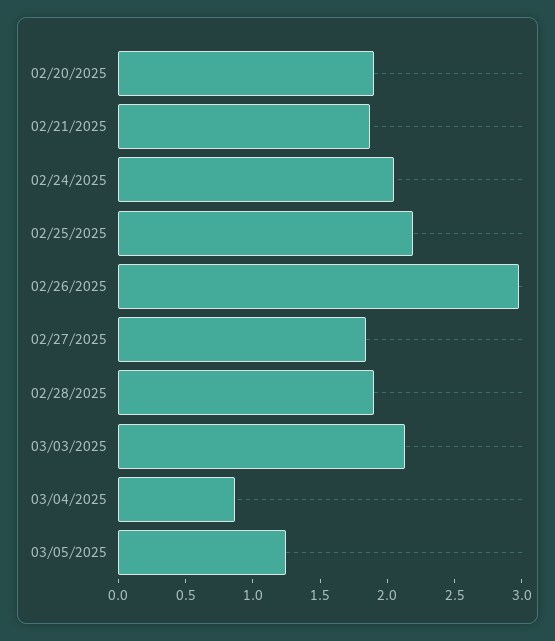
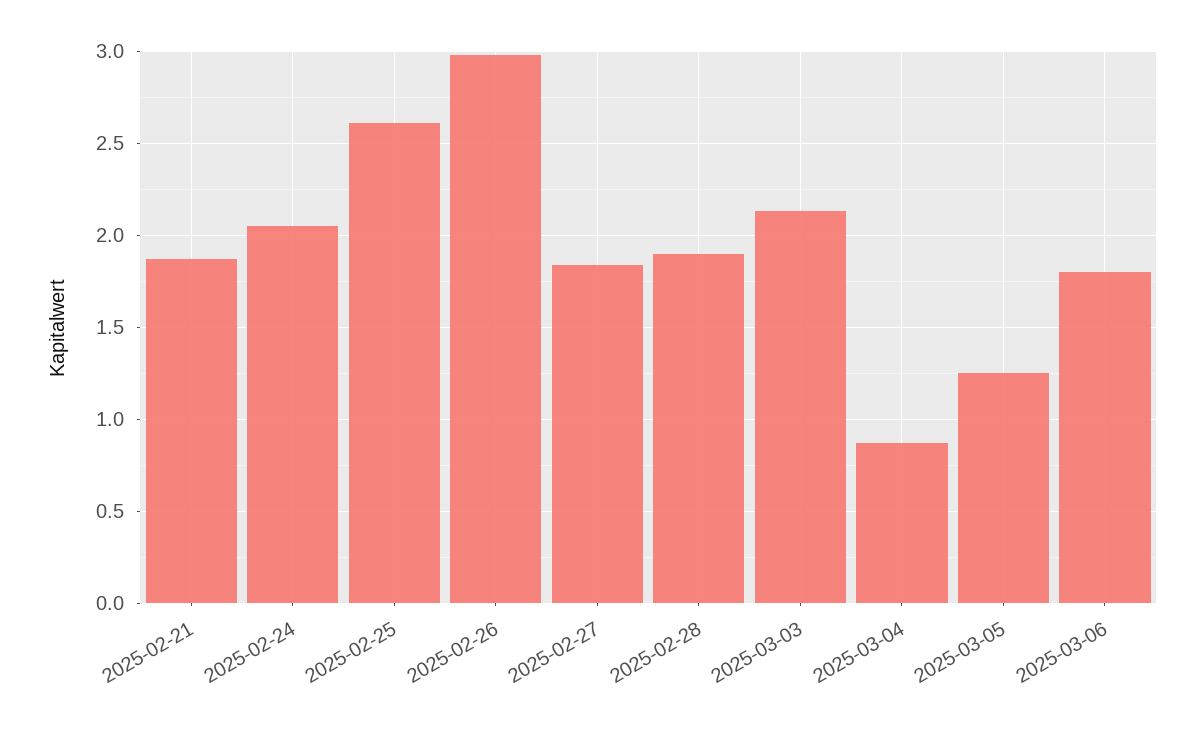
02/20/2025: 1.9 -> none
02/25/2025: 2.2 -> 2.6
2025-03-06: none -> 1.8

